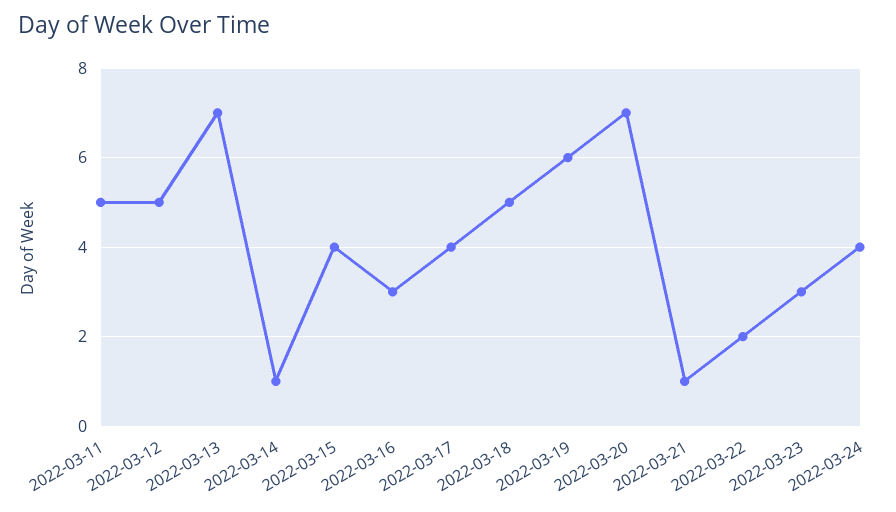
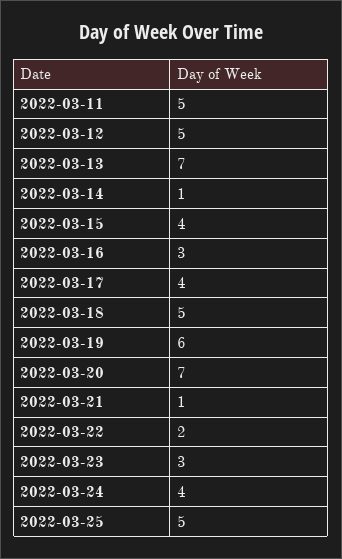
2022-03-25: none -> 5

